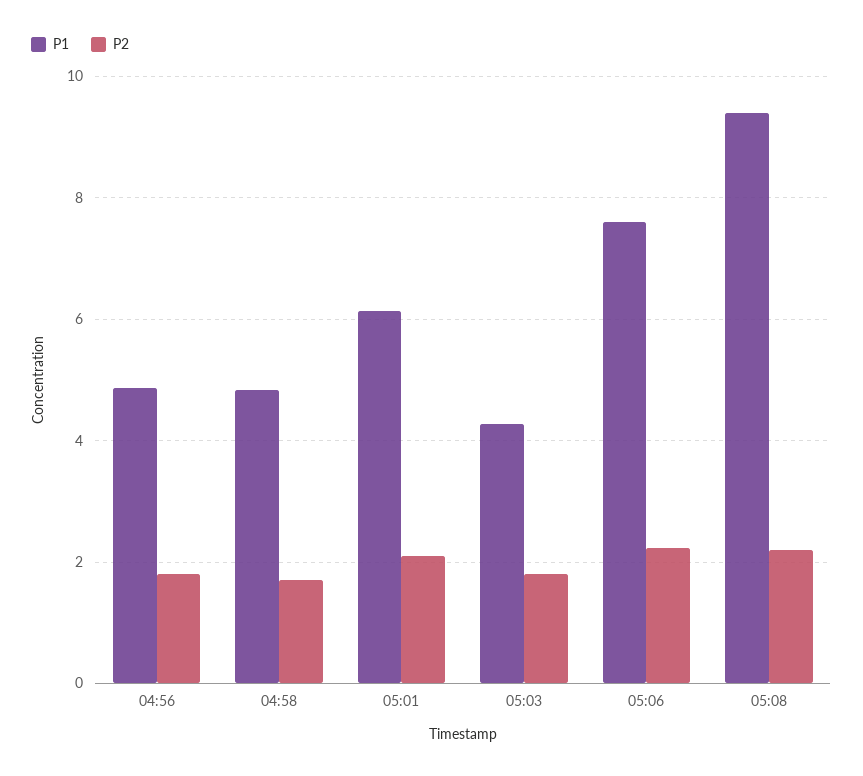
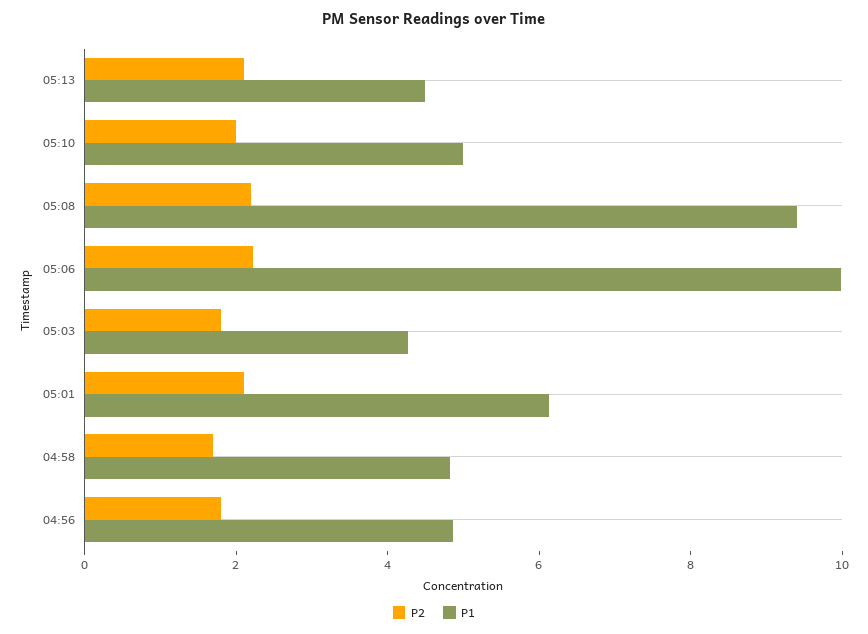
P1, 05:06: 7.6 -> 10
P2, 05:13: none -> 2
P1, 05:13: none -> 4.5
P2, 05:10: none -> 2
P1, 05:10: none -> 5

